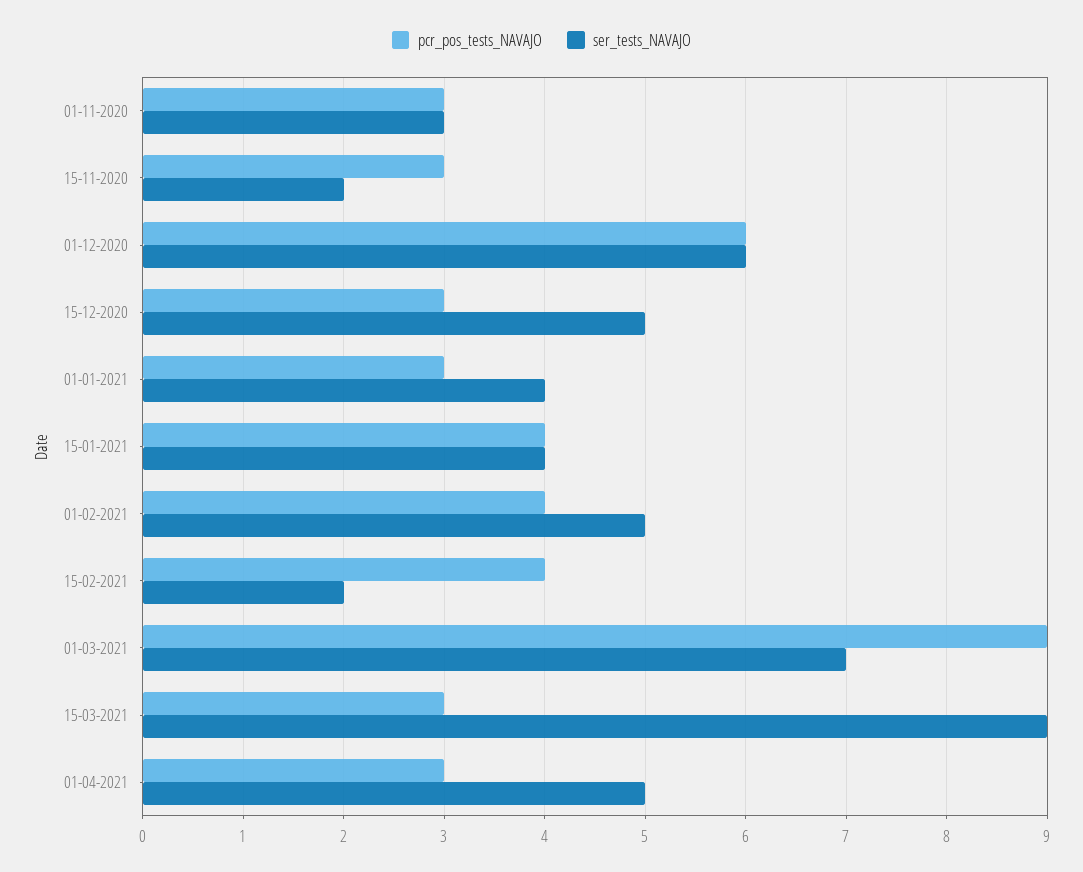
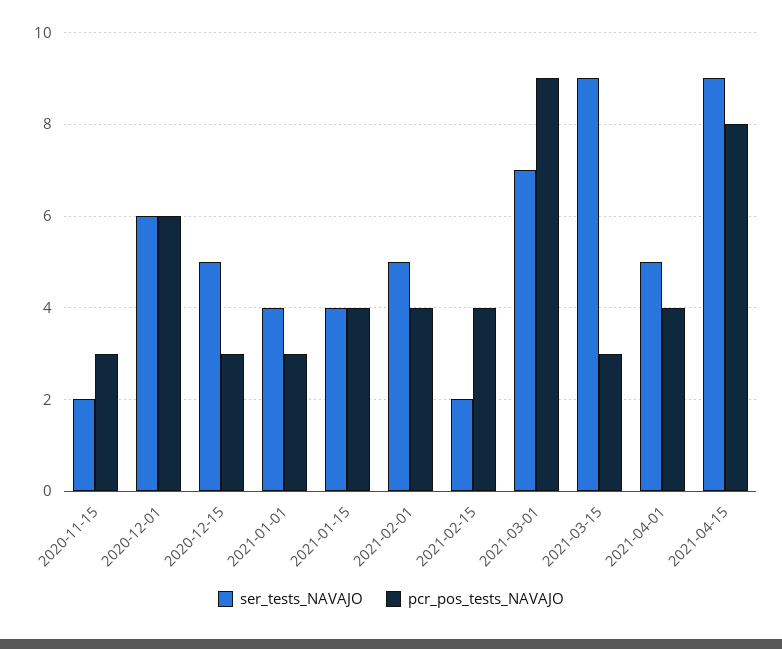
pcr_pos_tests_NAVAJO, 01-11-2020: 3 -> none
ser_tests_NAVAJO, 01-11-2020: 3 -> none
pcr_pos_tests_NAVAJO, 01-04-2021: 3 -> 4
ser_tests_NAVAJO, 2021-04-15: none -> 9
pcr_pos_tests_NAVAJO, 2021-04-15: none -> 8

